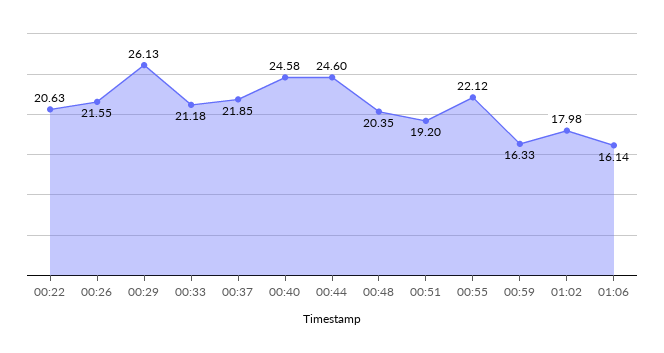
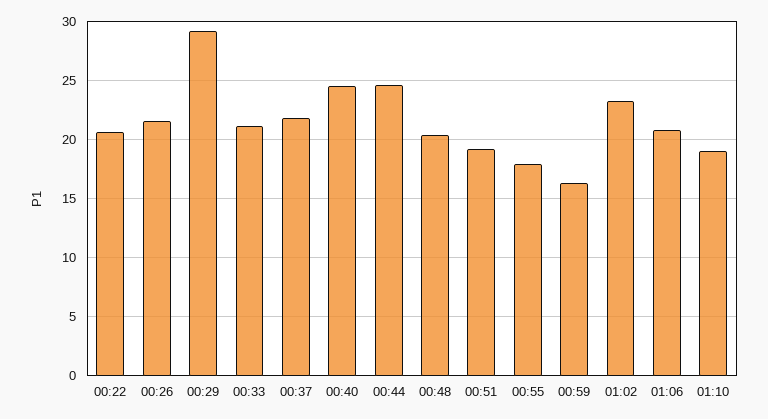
00:29: 26.13 -> 29
00:55: 22.12 -> 18
01:02: 17.98 -> 23
01:06: 16.14 -> 21
01:10: none -> 19

